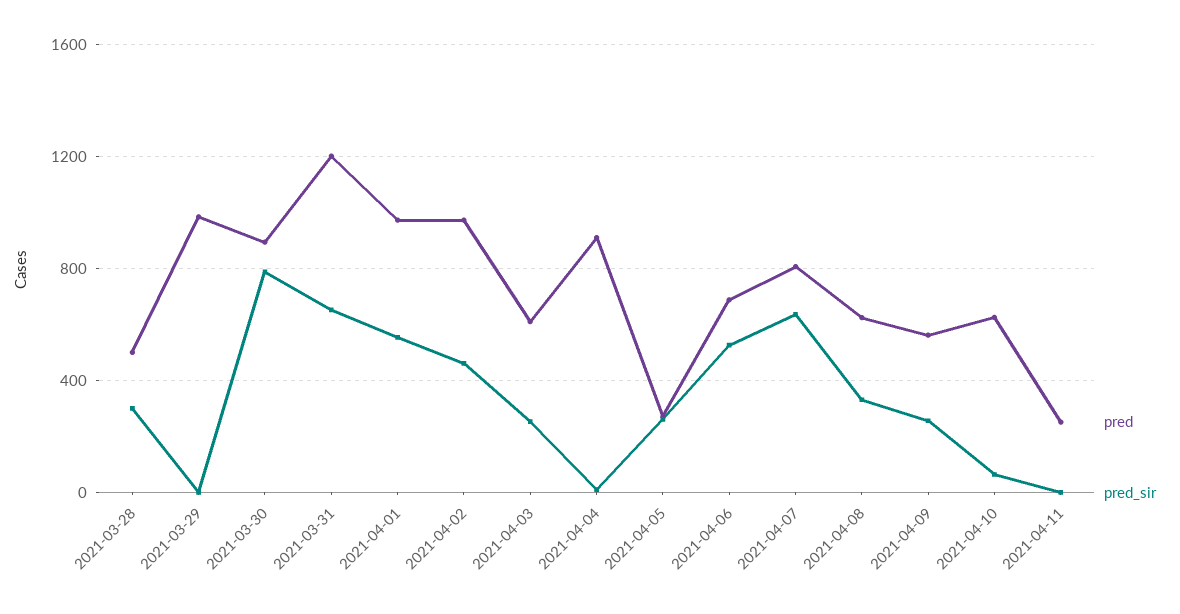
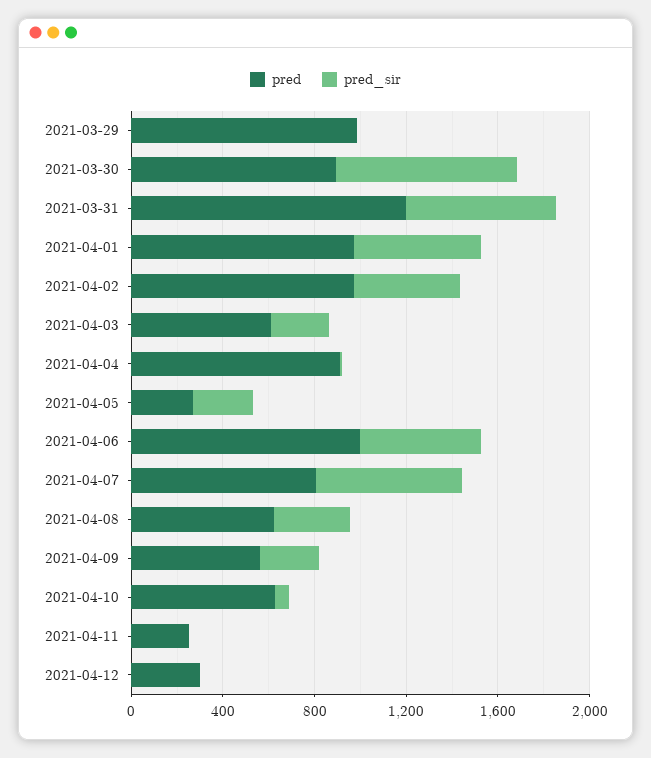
pred, 2021-03-28: 500 -> none
pred_sir, 2021-03-28: 300 -> none
pred, 2021-04-06: 700 -> 1000
pred, 2021-04-12: none -> 300
pred_sir, 2021-04-12: none -> 0

